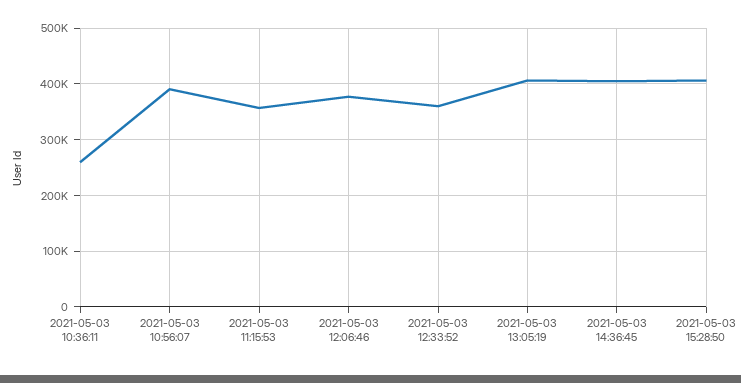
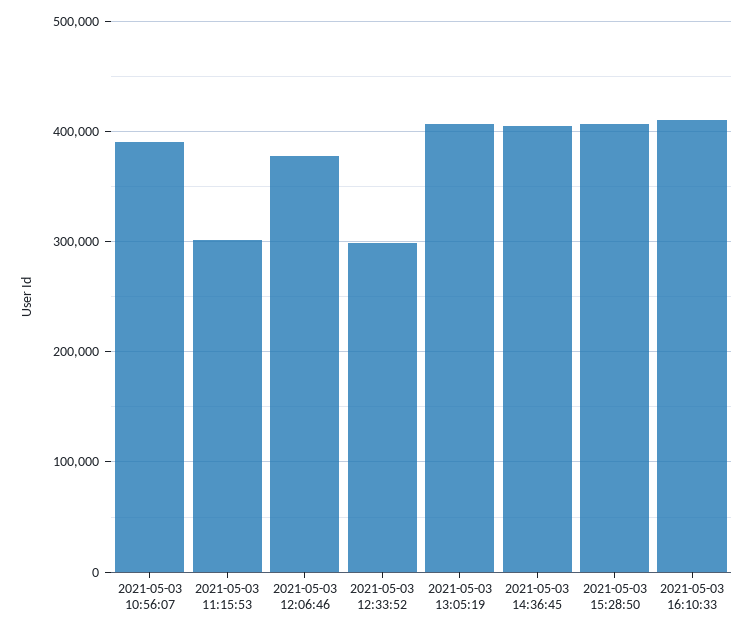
2021-05-03 10:36:11: 260000 -> none
2021-05-03 11:15:53: 360000 -> 300000
2021-05-03 12:33:52: 360000 -> 300000
2021-05-03 16:10:33: none -> 410000

